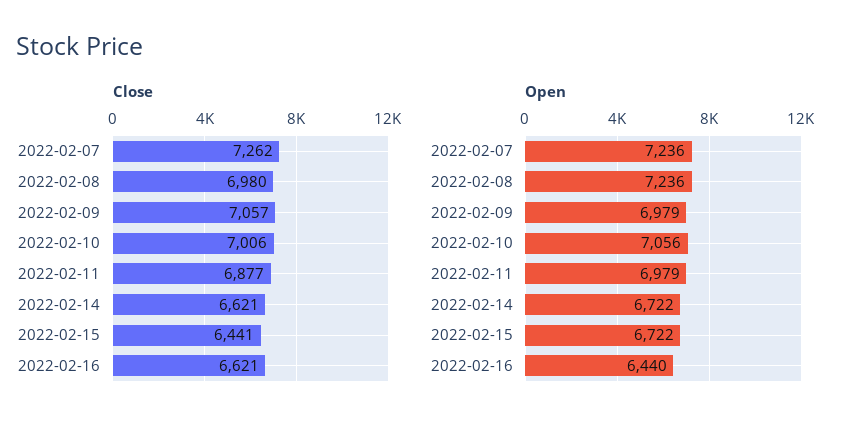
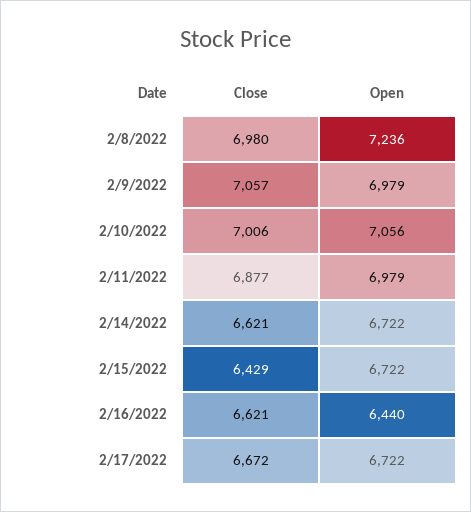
Close, 2022-02-07: 7262 -> none
Close, 2022-02-15: 6441 -> 6429
Open, 2022-02-07: 7236 -> none
Close, 2/17/2022: none -> 6672
Open, 2/17/2022: none -> 6722

